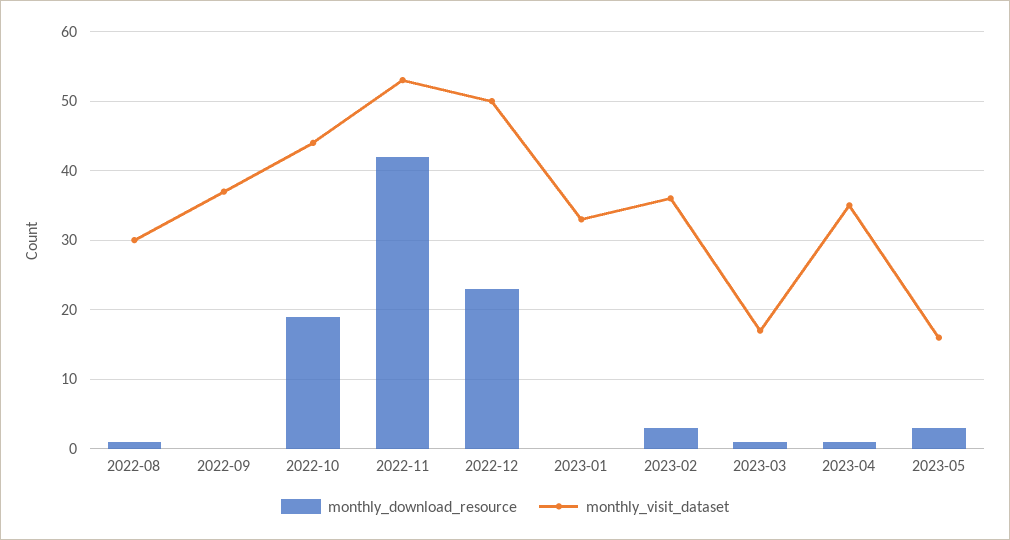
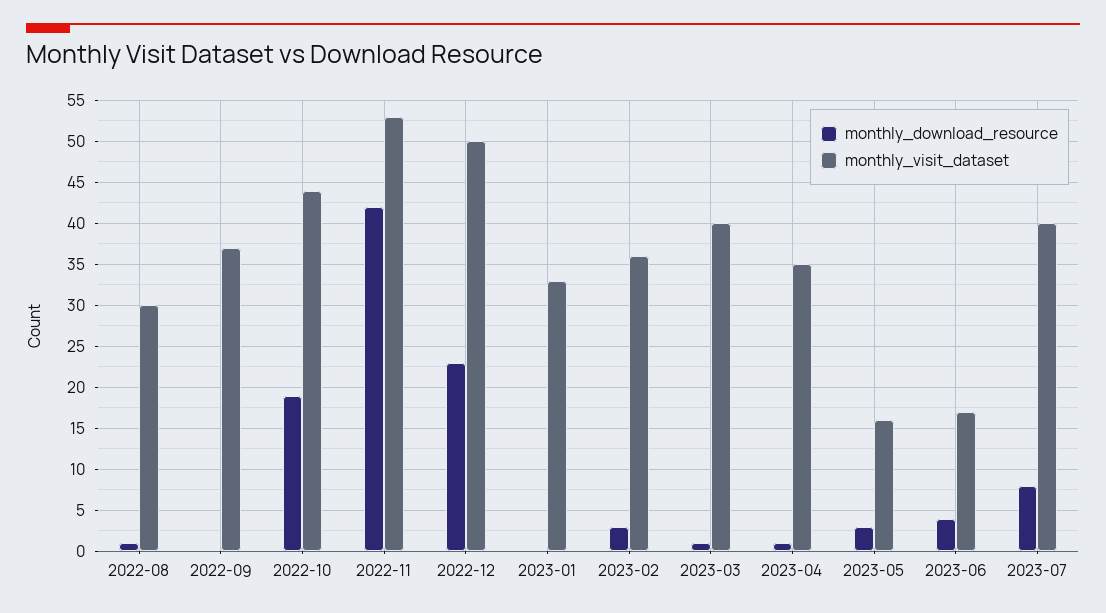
monthly_visit_dataset, 2023-03: 17 -> 40
monthly_download_resource, 2023-06: none -> 4
monthly_visit_dataset, 2023-06: none -> 17
monthly_download_resource, 2023-07: none -> 8
monthly_visit_dataset, 2023-07: none -> 40

